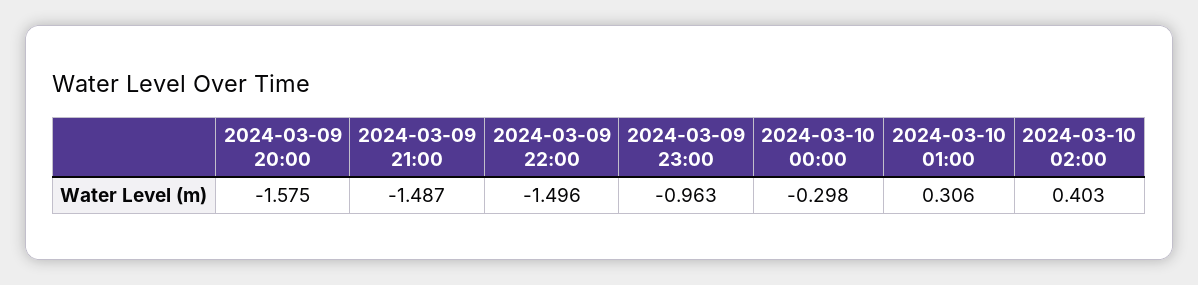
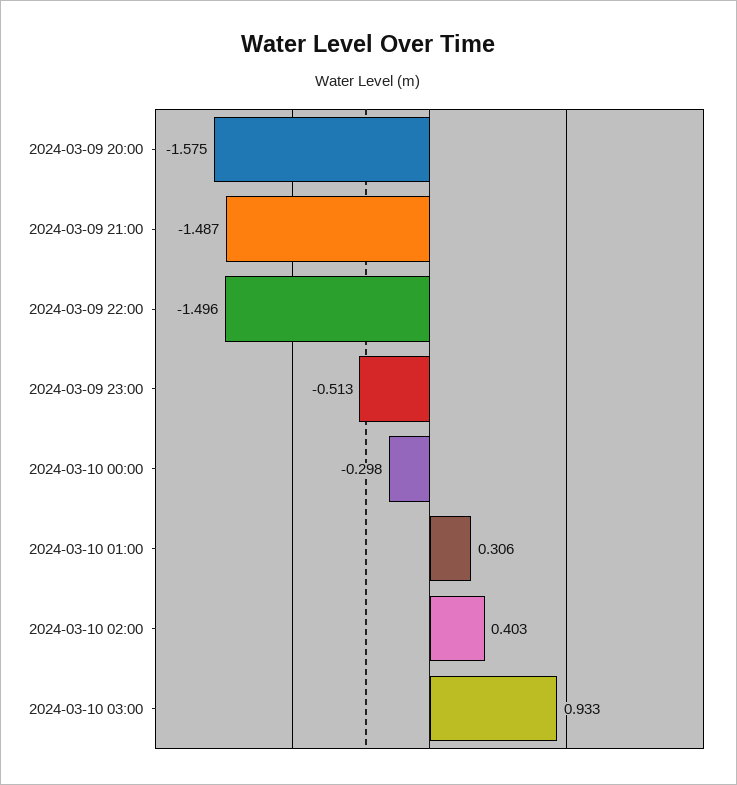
2024-03-09 23:00: -0.963 -> -0.513
2024-03-10 03:00: none -> 0.933

